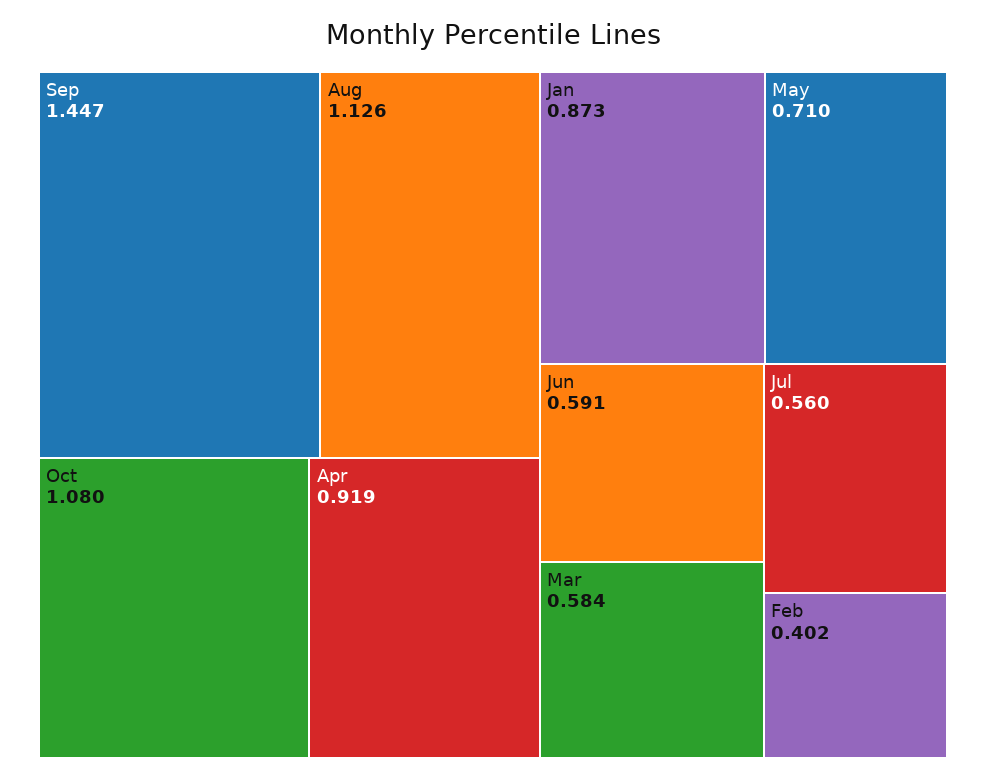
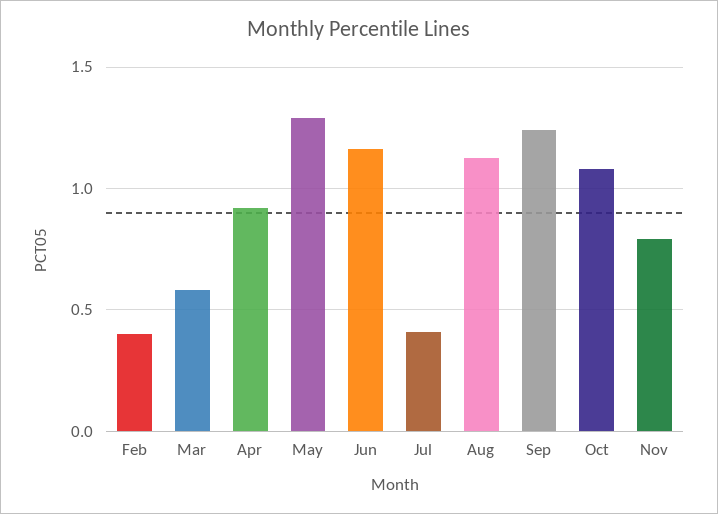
Sep: 1.447 -> 1.25
Jan: 0.873 -> none
May: 0.71 -> 1.3
Jun: 0.591 -> 1.15
Jul: 0.56 -> 0.4
Nov: none -> 0.8

